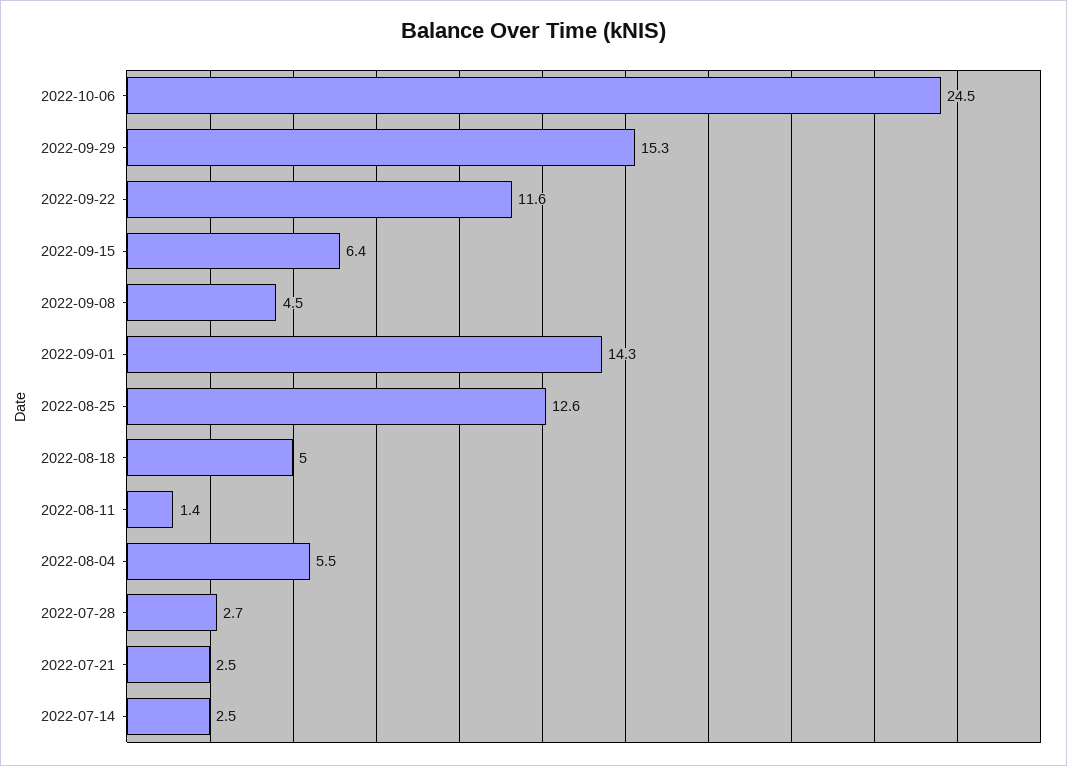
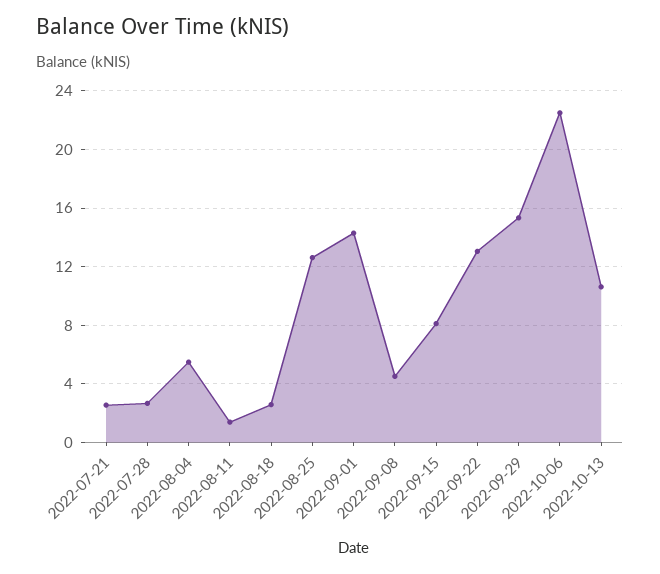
2022-10-06: 24.5 -> 22.5
2022-09-22: 11.6 -> 13
2022-09-15: 6.4 -> 8
2022-08-18: 5 -> 2.5
2022-07-14: 2.5 -> none
2022-10-13: none -> 10.5

